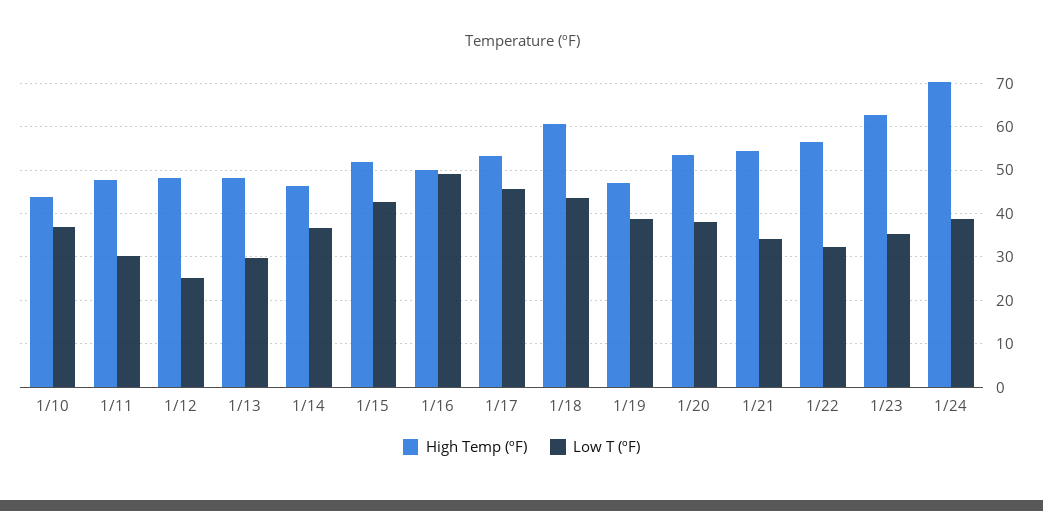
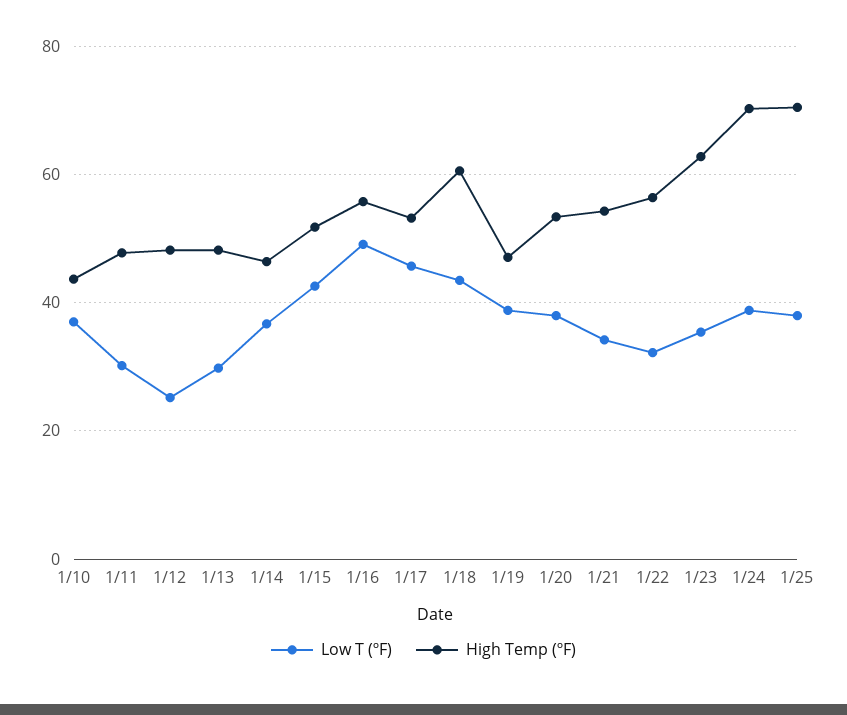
High Temp (ºF), 1/16: 50 -> 56
Low T (ºF), 1/25: none -> 38
High Temp (ºF), 1/25: none -> 70

